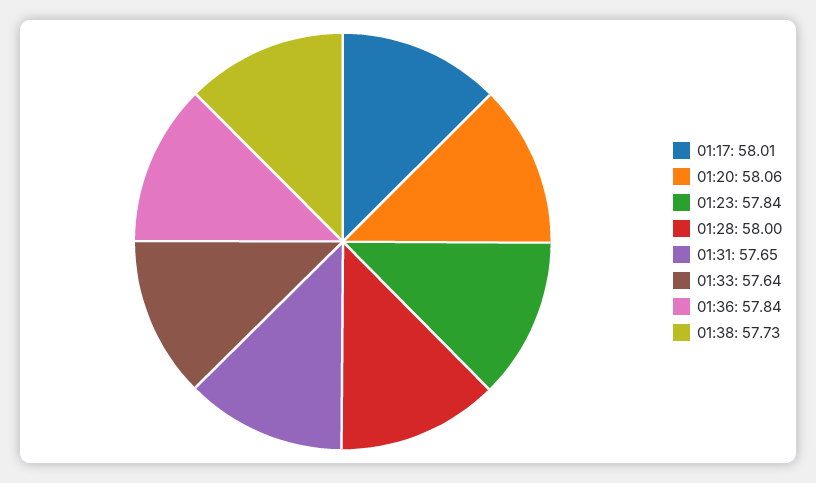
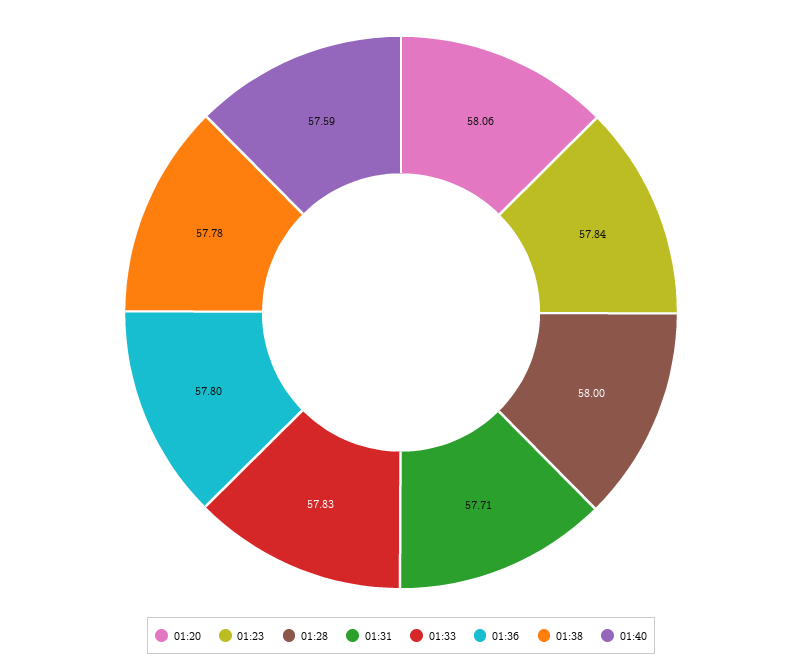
01:17: 58.01 -> none
01:31: 57.65 -> 57.71
01:33: 57.64 -> 57.83
01:36: 57.84 -> 57.8
01:38: 57.73 -> 57.78
01:40: none -> 57.59

